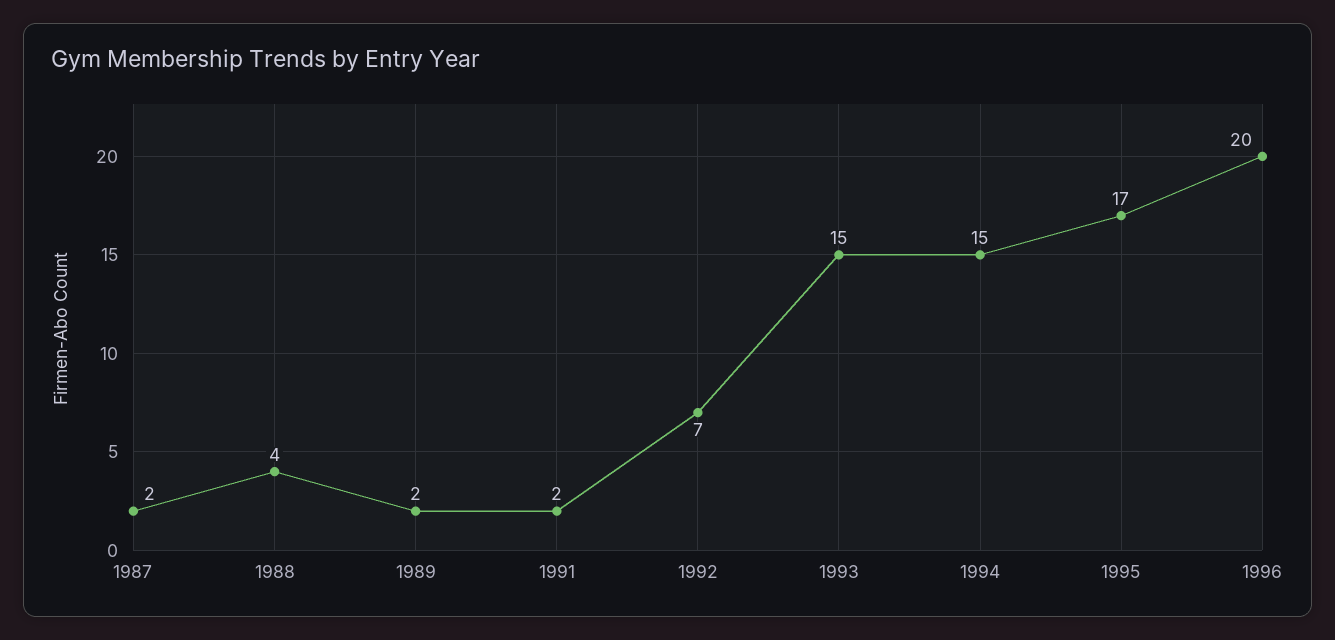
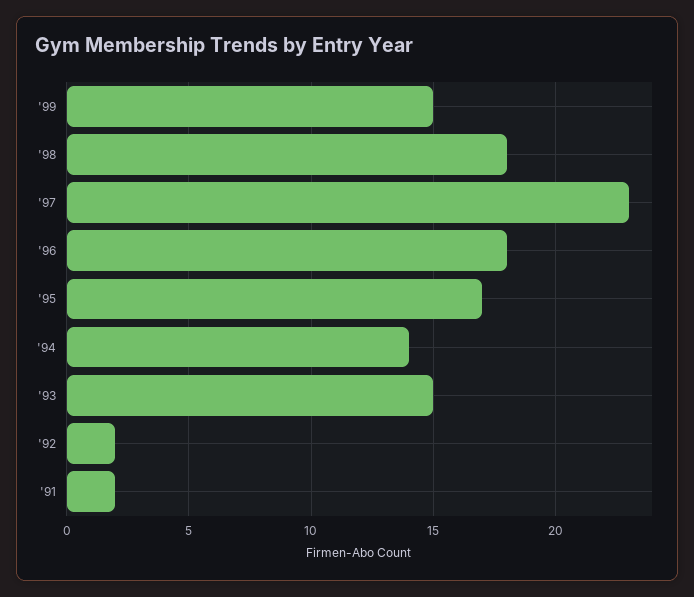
1987: 2 -> none
1988: 4 -> none
1989: 2 -> none
1992: 7 -> 2
1994: 15 -> 14
1996: 20 -> 18
'99: none -> 15
'98: none -> 18
'97: none -> 23

